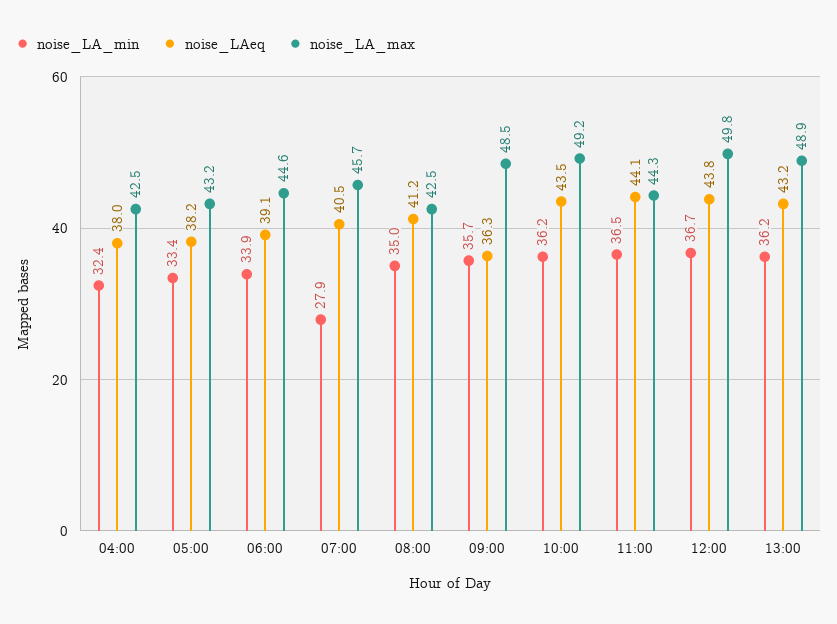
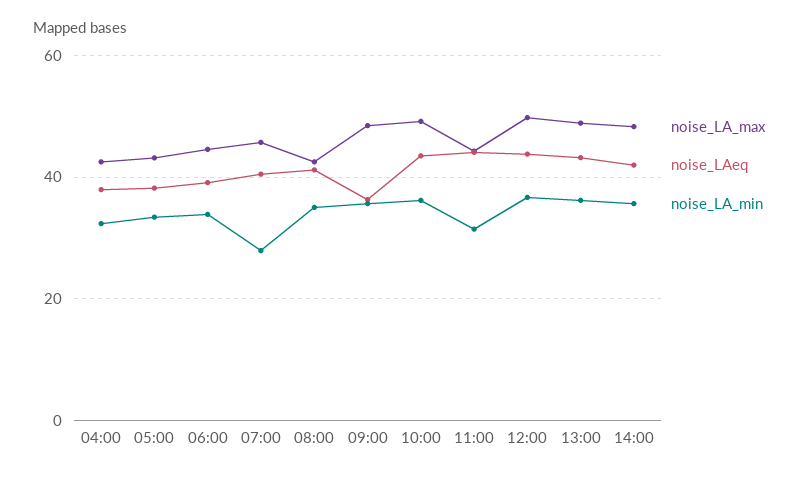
noise_LA_min, 11:00: 36.5 -> 32
noise_LA_max, 14:00: none -> 48
noise_LAeq, 14:00: none -> 42
noise_LA_min, 14:00: none -> 36

